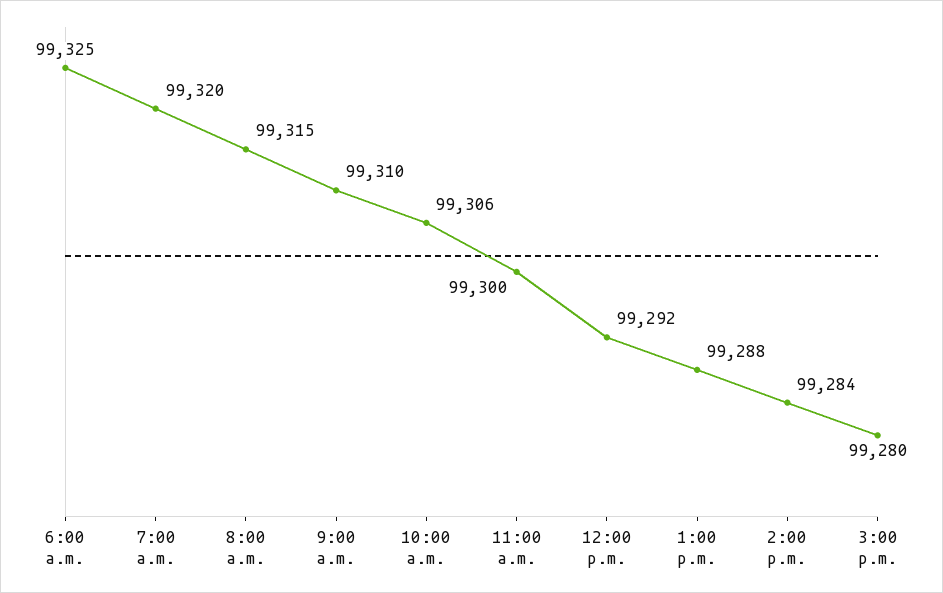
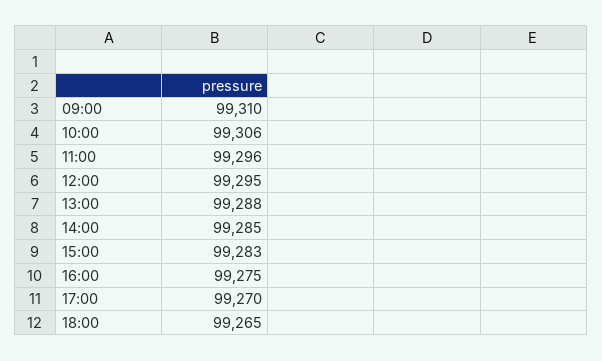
6:00 a.m.: 99325 -> none
7:00 a.m.: 99320 -> none
8:00 a.m.: 99315 -> none
11:00 a.m.: 99300 -> 99296
12:00 p.m.: 99292 -> 99295
2:00 p.m.: 99284 -> 99285
3:00 p.m.: 99280 -> 99283
16:00: none -> 99275
17:00: none -> 99270
18:00: none -> 99265

